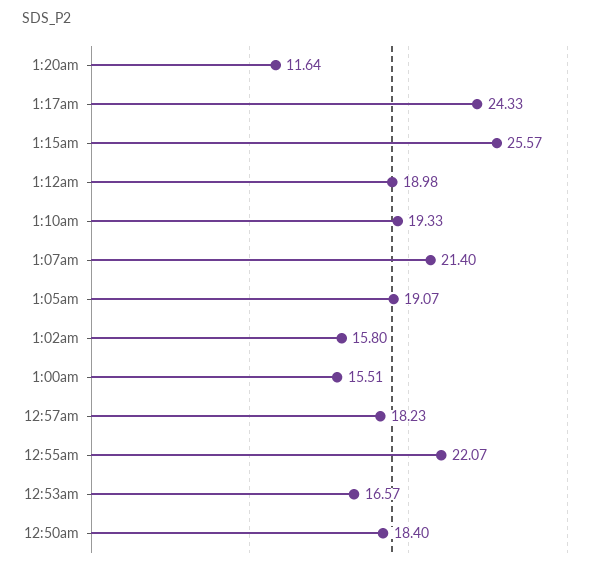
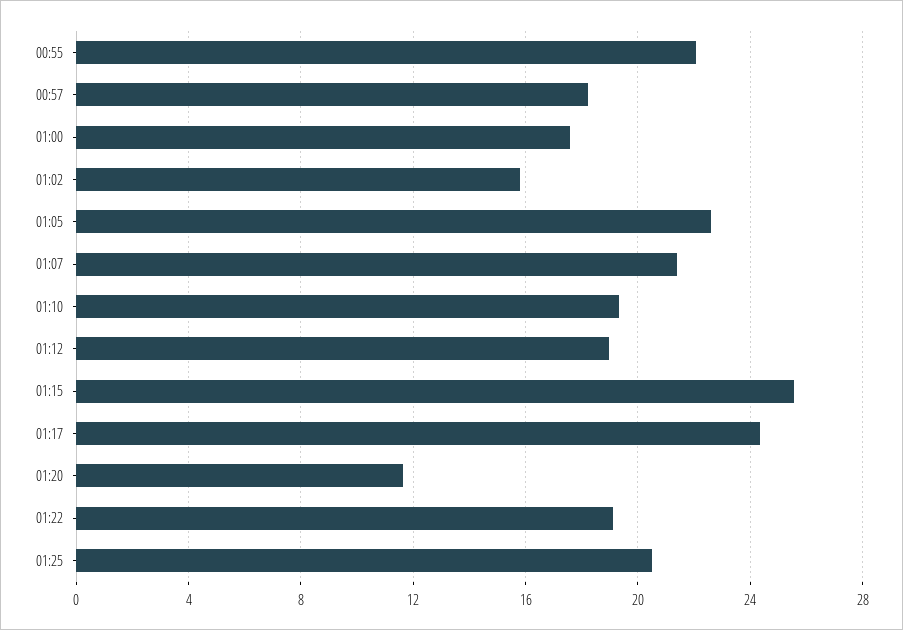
1:05am: 19.07 -> 22.5
1:00am: 15.51 -> 17.5
12:53am: 16.57 -> none
12:50am: 18.4 -> none
01:22: none -> 19
01:25: none -> 20.5

